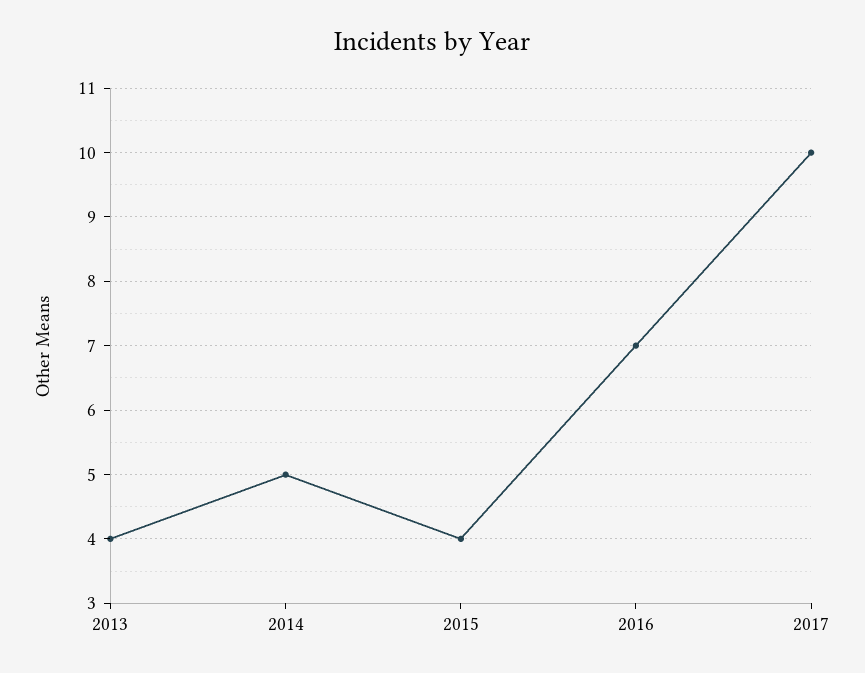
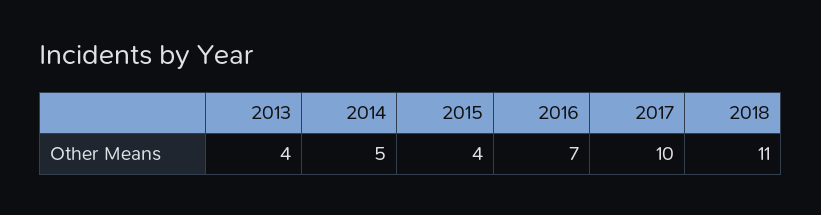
2018: none -> 11

